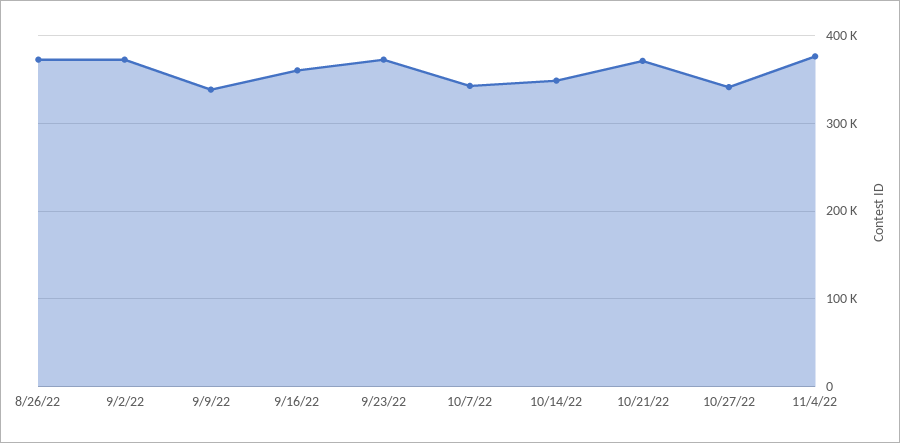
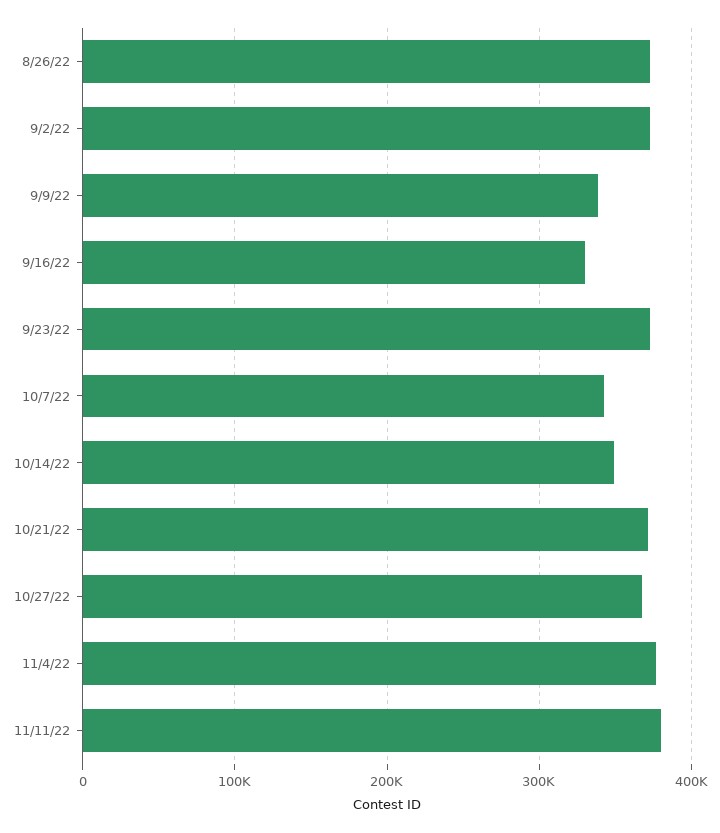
9/16/22: 360000 -> 330000
10/27/22: 340000 -> 370000
11/11/22: none -> 380000

